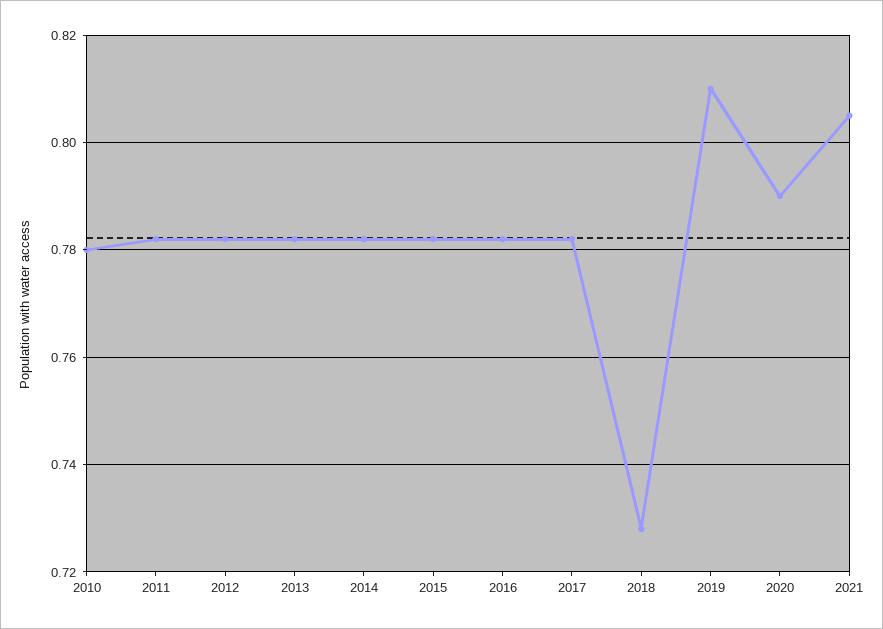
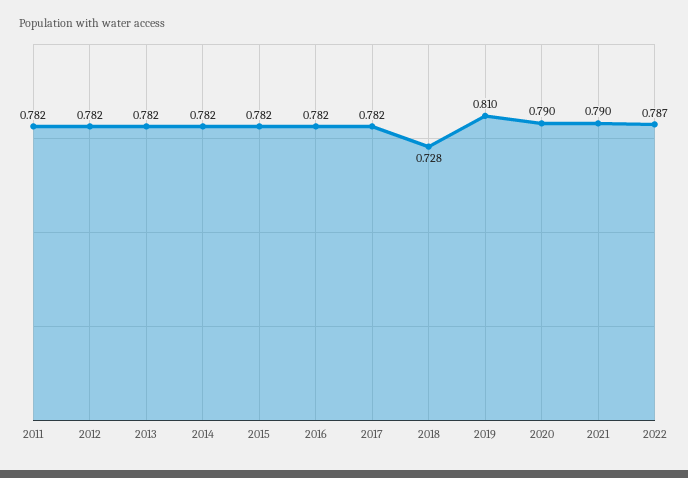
2010: 0.78 -> none
2021: 0.805 -> 0.79
2022: none -> 0.787

